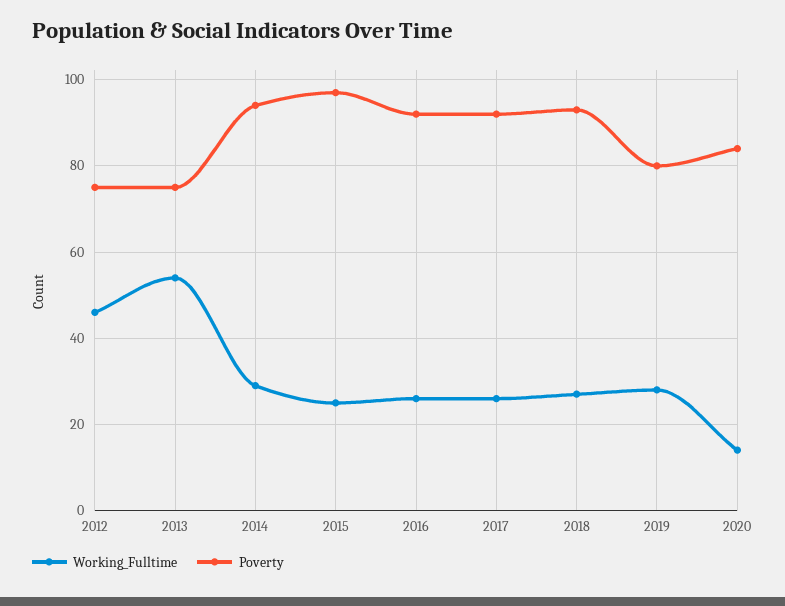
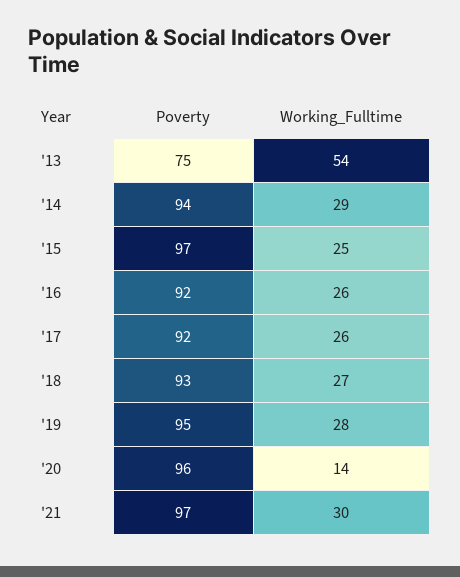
Working_Fulltime, 2012: 45 -> none
Poverty, 2012: 75 -> none
Poverty, 2019: 80 -> 95
Poverty, 2020: 85 -> 96
Poverty, '21: none -> 97
Working_Fulltime, '21: none -> 30

